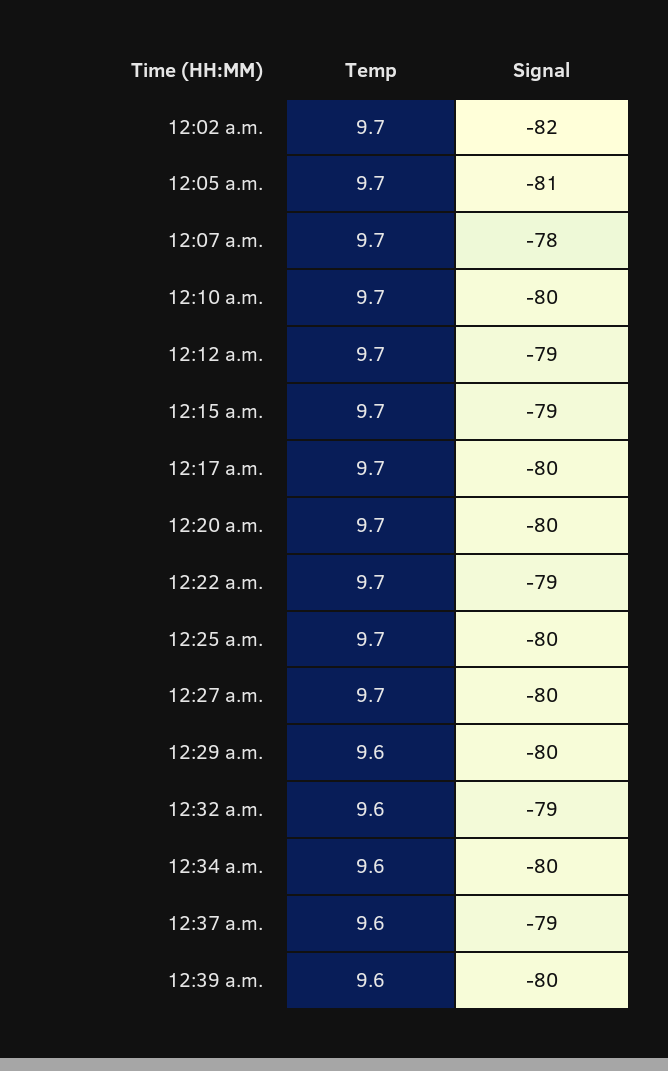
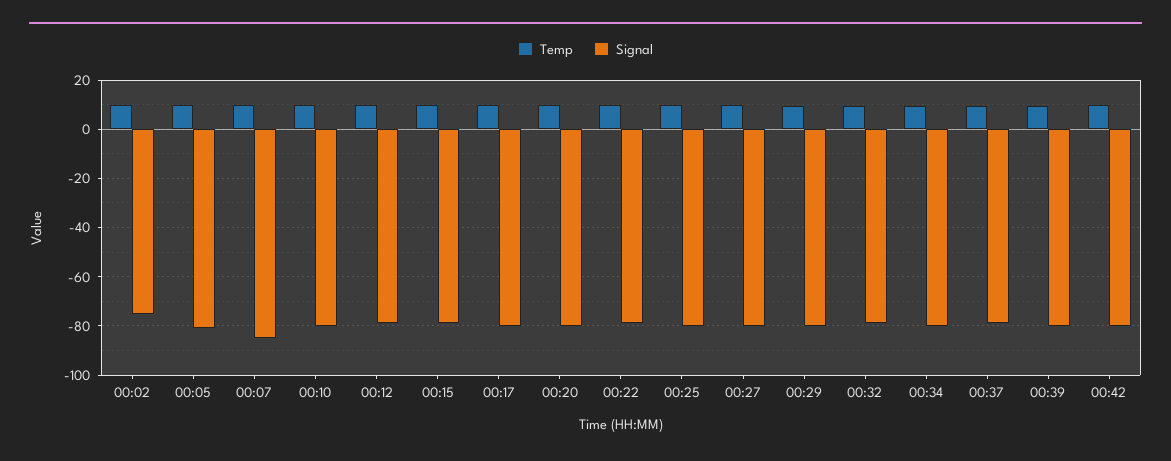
Signal, 12:02 a.m.: -82 -> -75
Signal, 12:07 a.m.: -78 -> -85
Temp, 00:42: none -> 10
Signal, 00:42: none -> -80

